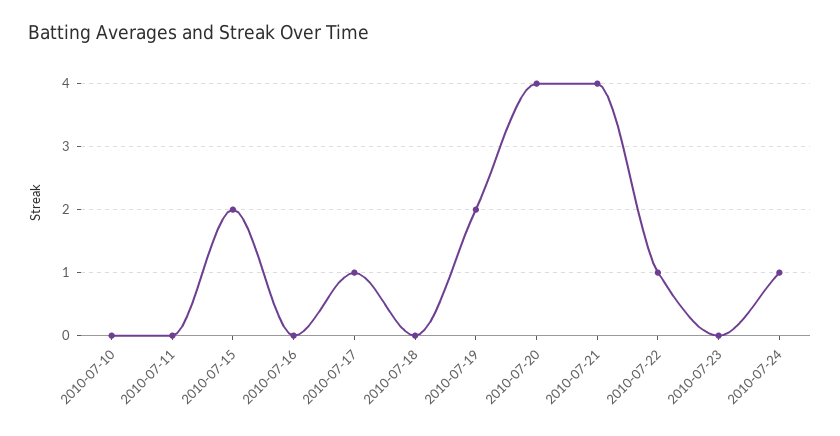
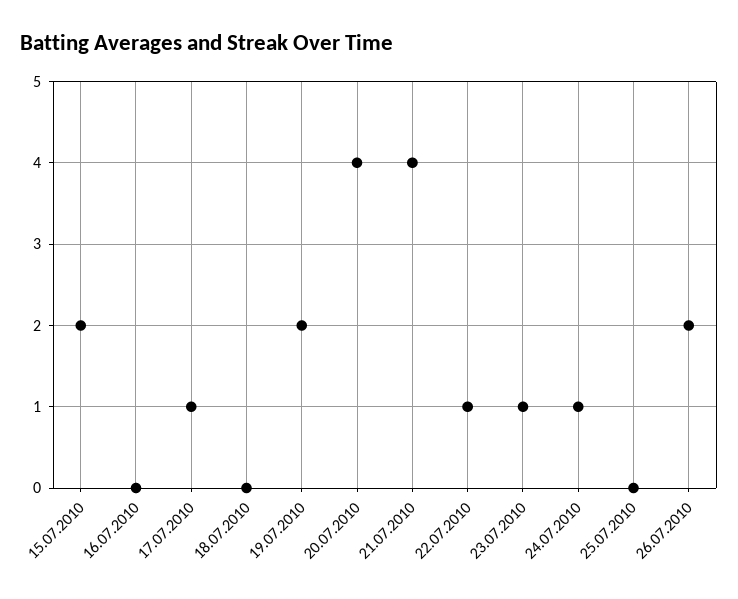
2010-07-10: 0 -> none
2010-07-11: 0 -> none
2010-07-23: 0 -> 1
25.07.2010: none -> 0
26.07.2010: none -> 2

